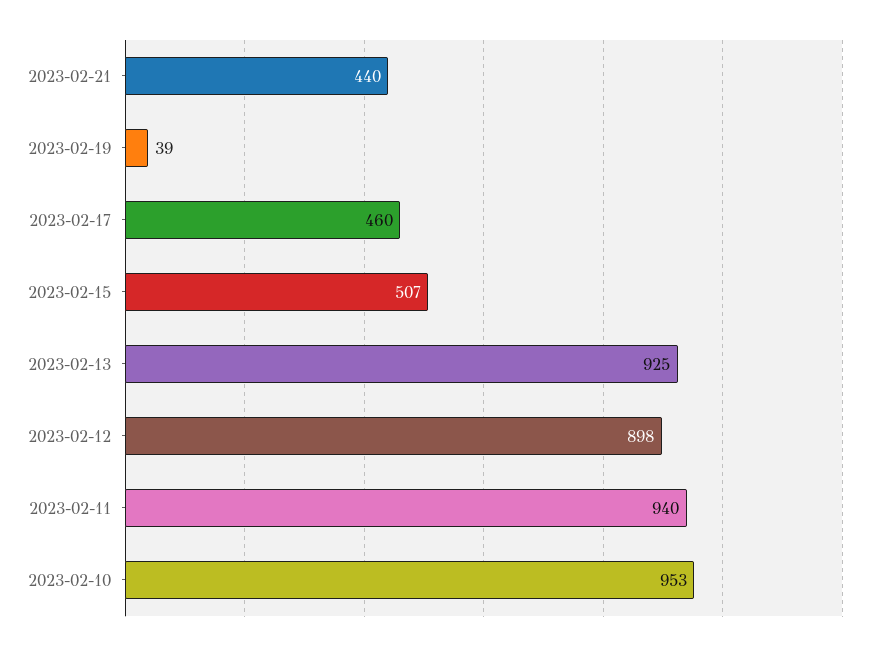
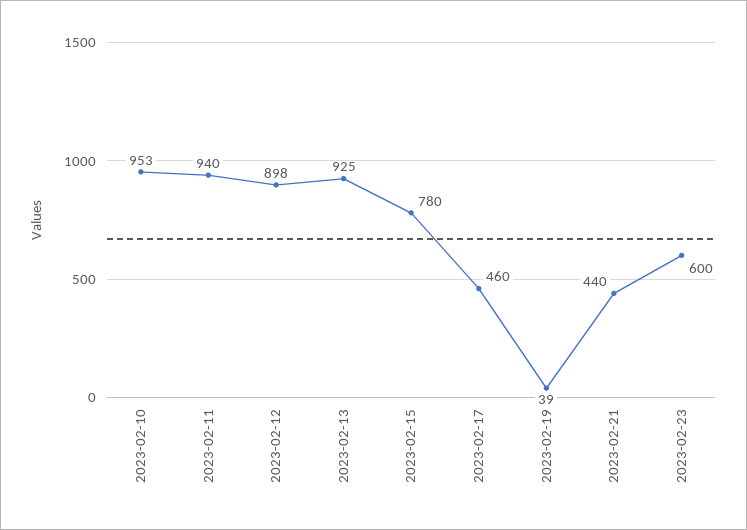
2023-02-15: 507 -> 780
2023-02-23: none -> 600

